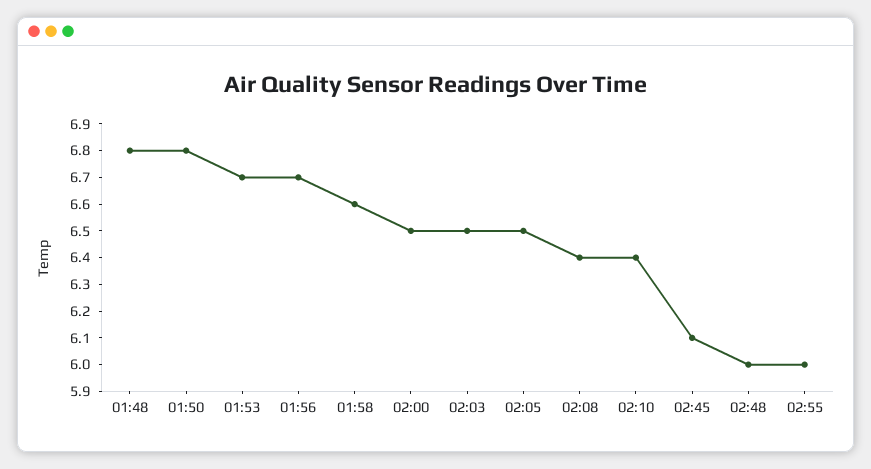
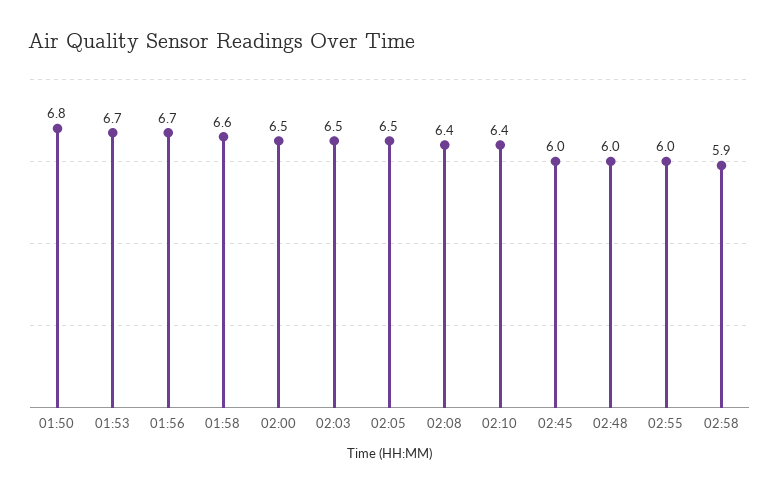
01:48: 6.8 -> none
02:45: 6.1 -> 6
02:58: none -> 5.9

